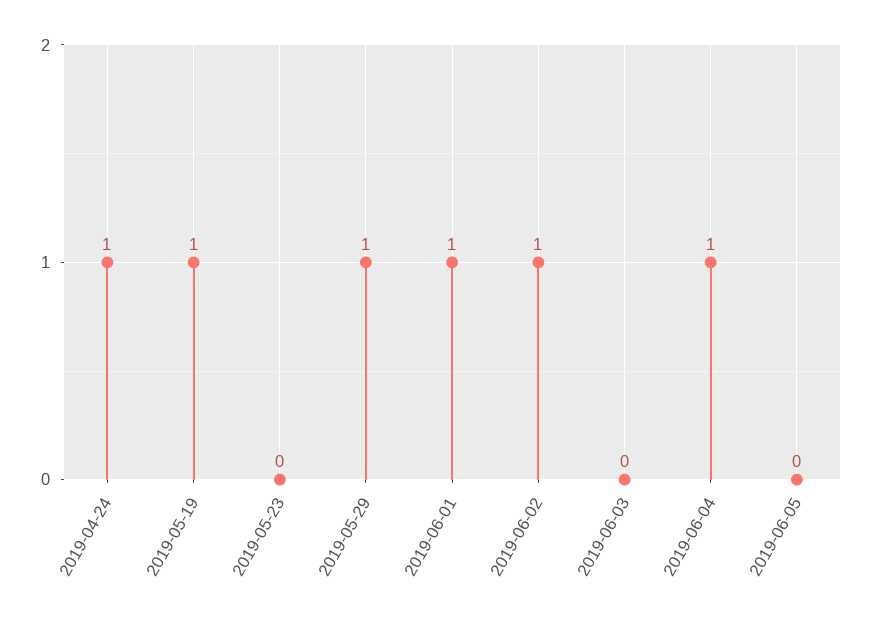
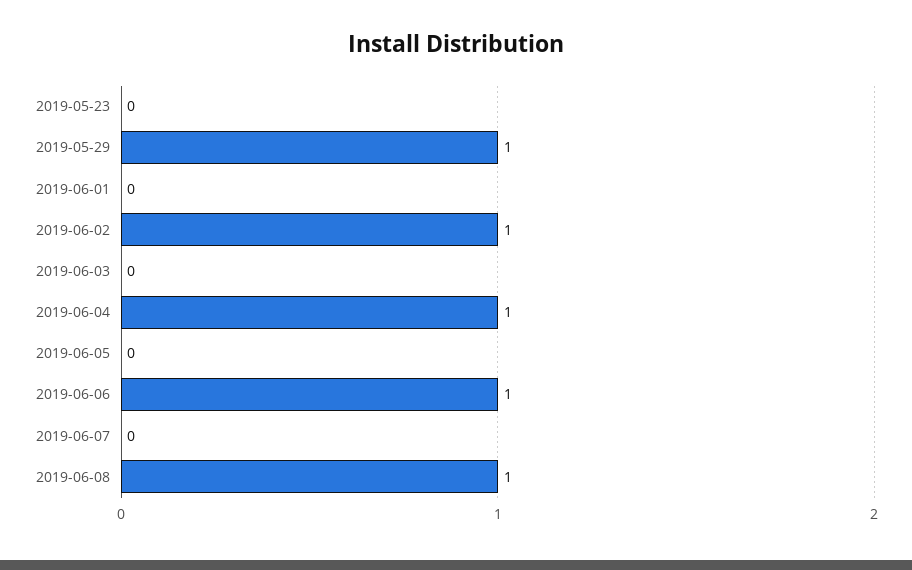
2019-04-24: 1 -> none
2019-05-19: 1 -> none
2019-06-01: 1 -> 0
2019-06-06: none -> 1
2019-06-07: none -> 0
2019-06-08: none -> 1

